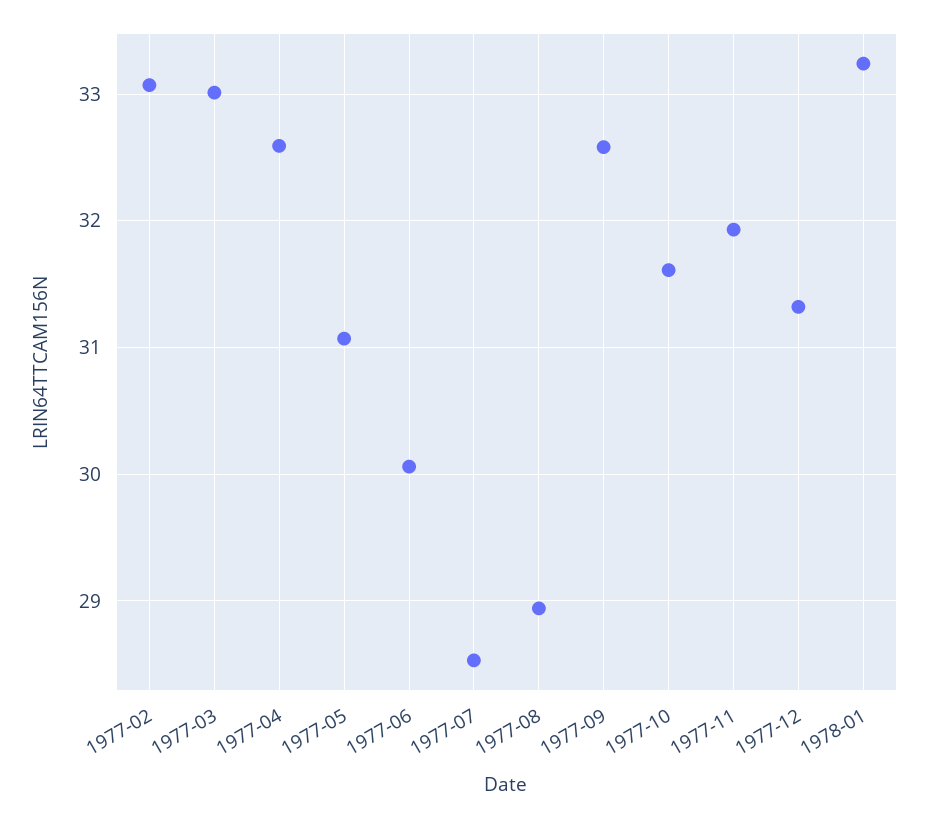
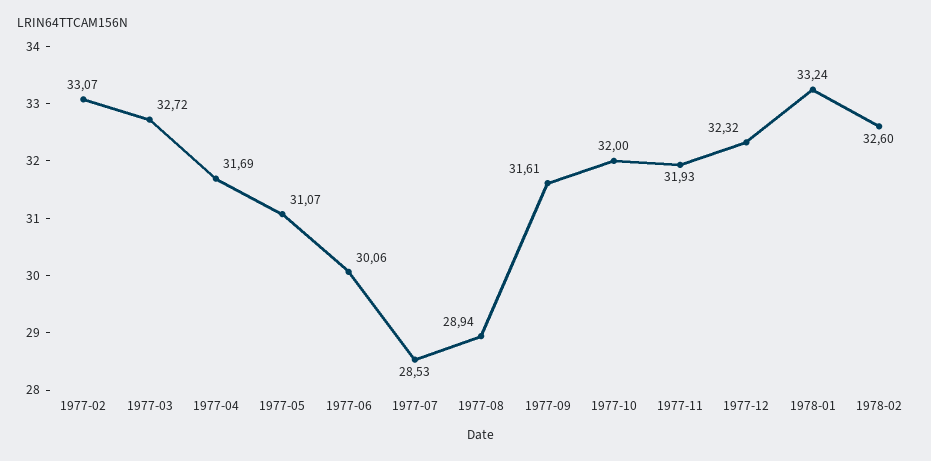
1977-03: 33 -> 32.72
1977-04: 32.6 -> 31.69
1977-09: 32.6 -> 31.61
1977-10: 31.6 -> 32
1977-12: 31.3 -> 32.32
1978-02: none -> 32.6

